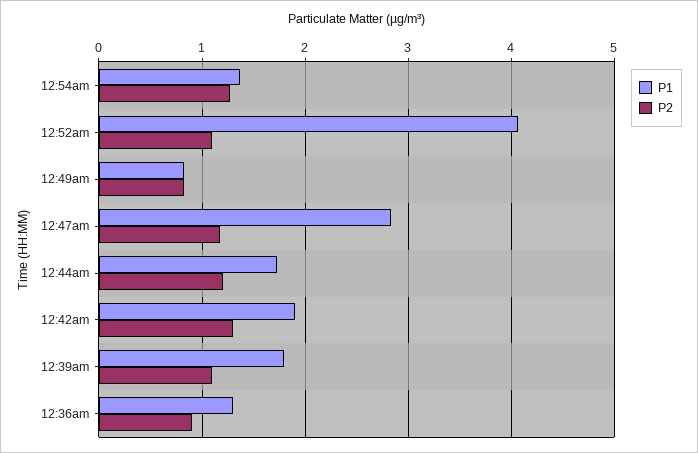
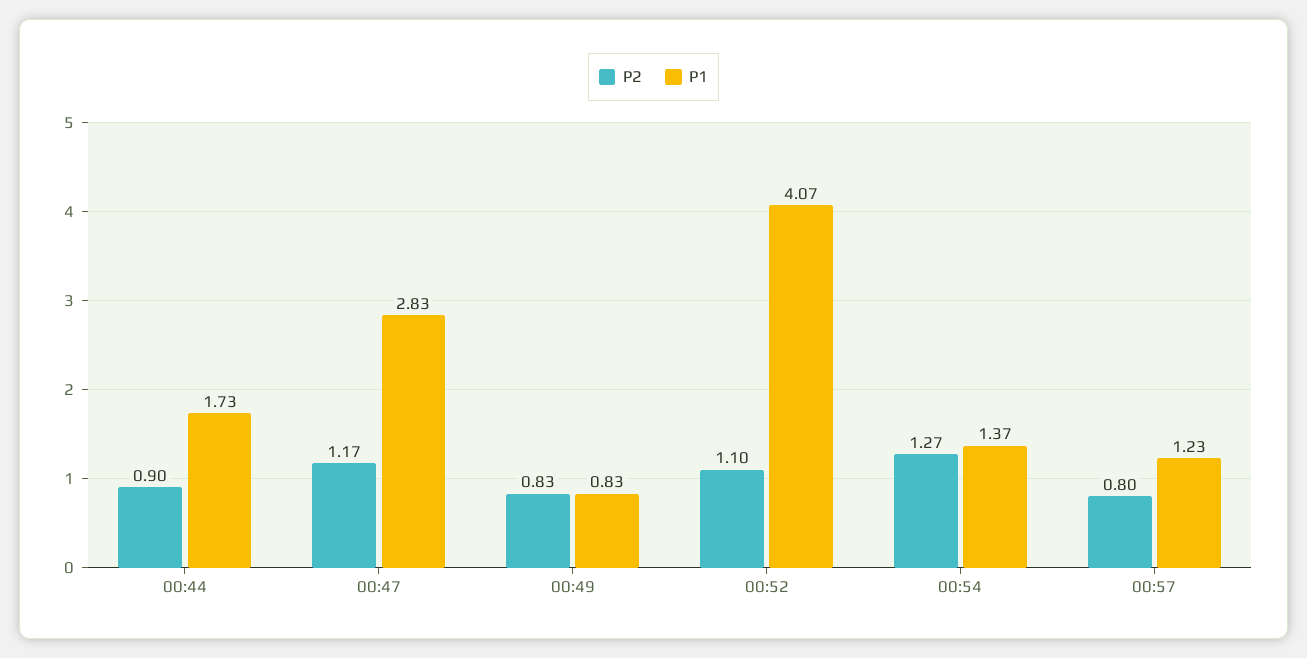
P2, 12:44am: 1.2 -> 0.9
P1, 12:42am: 1.9 -> none
P2, 12:42am: 1.3 -> none
P1, 12:39am: 1.8 -> none
P2, 12:39am: 1.1 -> none
P1, 12:36am: 1.3 -> none
P2, 12:36am: 0.9 -> none
P2, 00:57: none -> 0.8
P1, 00:57: none -> 1.23

